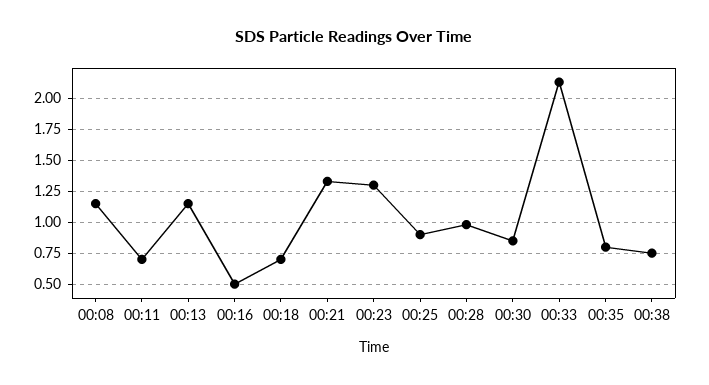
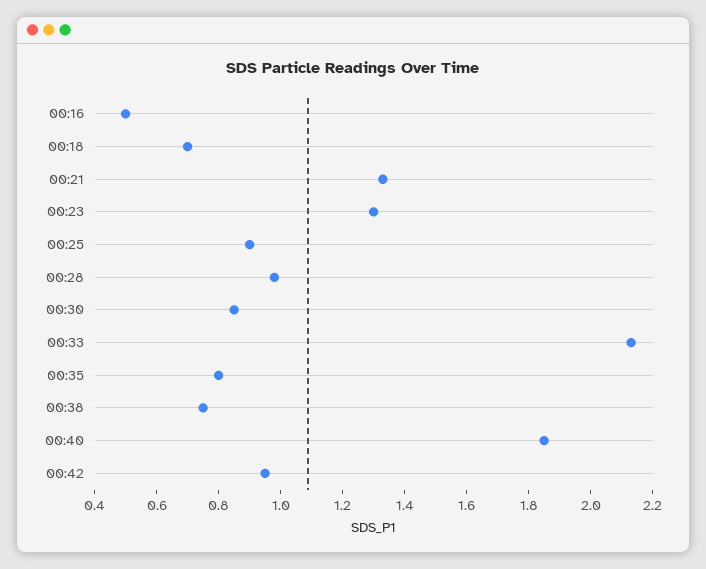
00:08: 1.15 -> none
00:11: 0.7 -> none
00:13: 1.15 -> none
00:40: none -> 1.85
00:42: none -> 0.95

